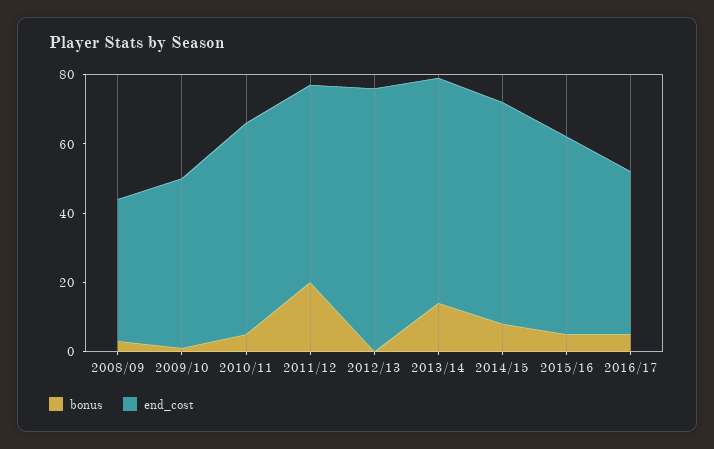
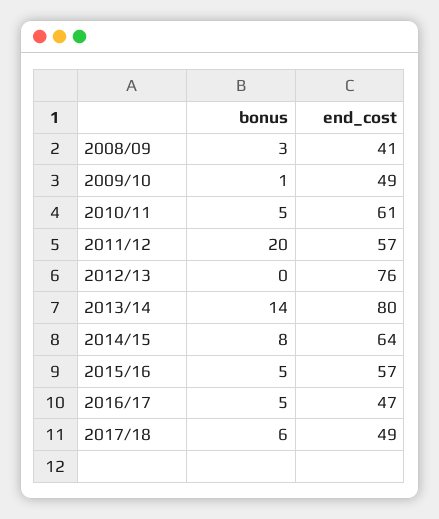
end_cost, 2013/14: 65 -> 80
bonus, 2017/18: none -> 6
end_cost, 2017/18: none -> 49

